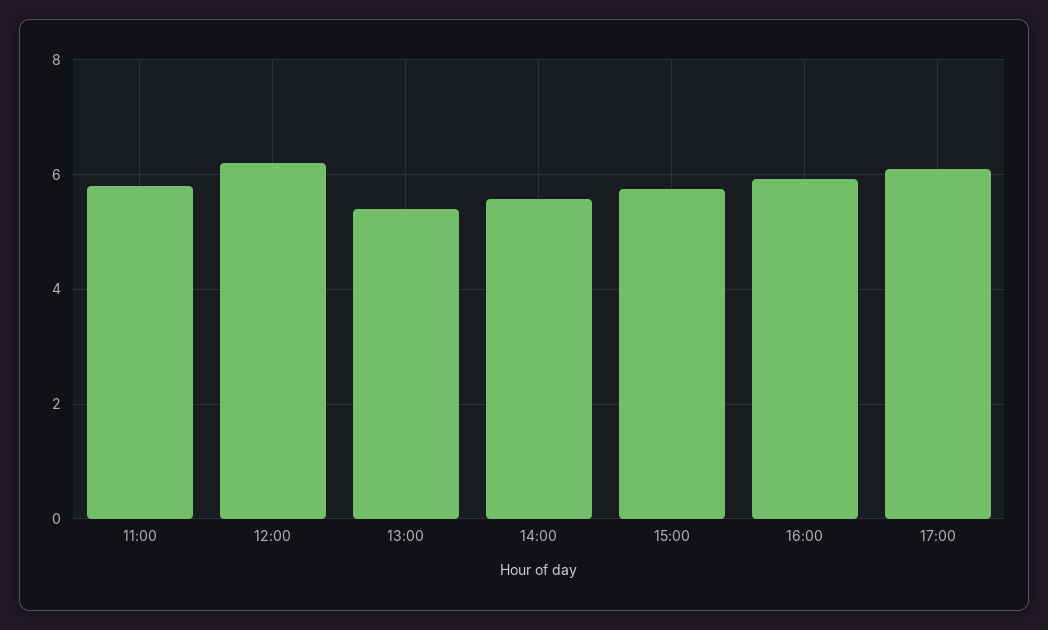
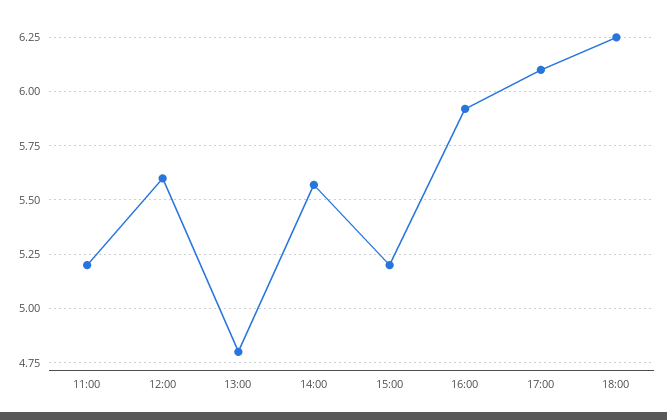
11:00: 5.8 -> 5.2
12:00: 6.2 -> 5.6
13:00: 5.4 -> 4.8
15:00: 5.8 -> 5.2
18:00: none -> 6.25

